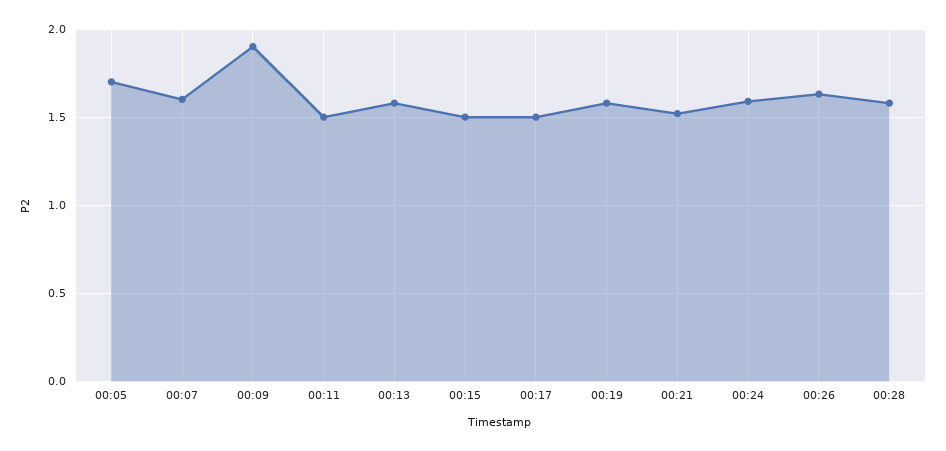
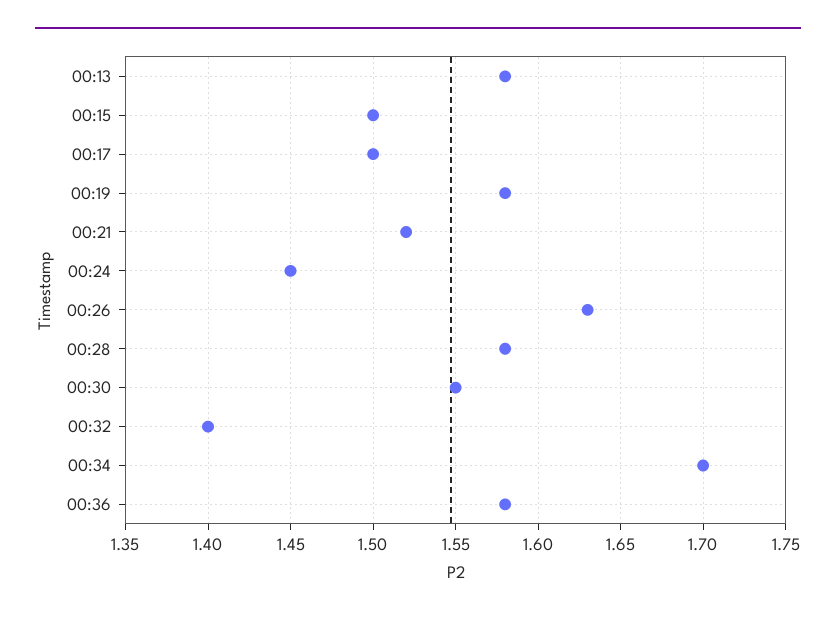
00:05: 1.7 -> none
00:07: 1.6 -> none
00:09: 1.9 -> none
00:11: 1.5 -> none
00:24: 1.6 -> 1.45
00:30: none -> 1.55
00:32: none -> 1.4
00:34: none -> 1.7
00:36: none -> 1.58

